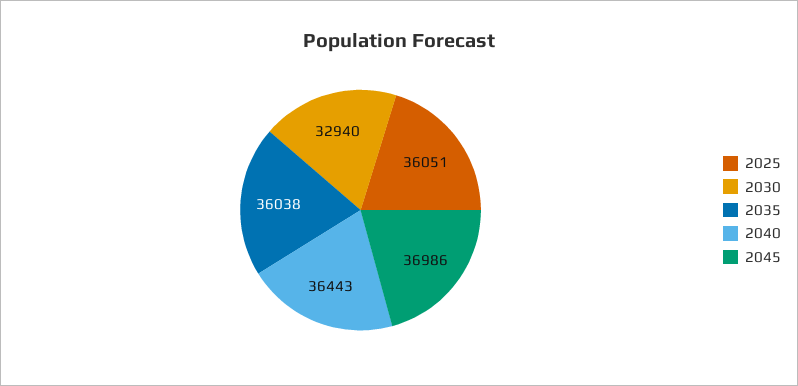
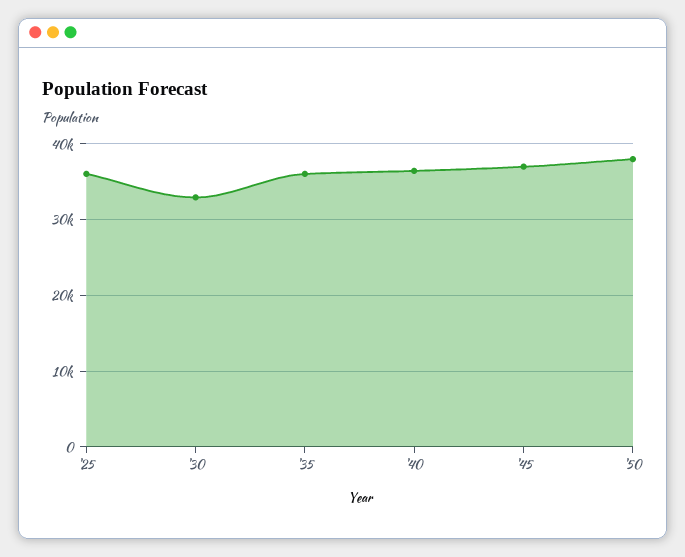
'50: none -> 38000

